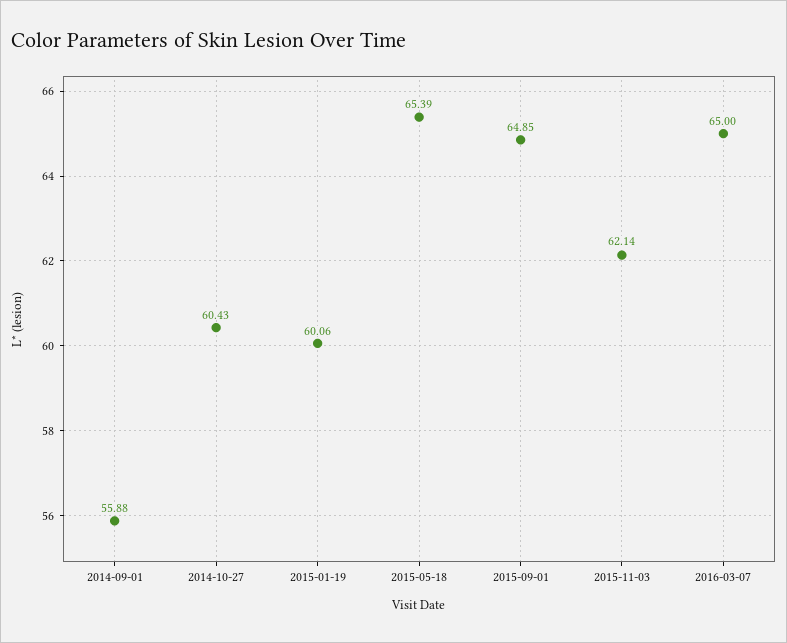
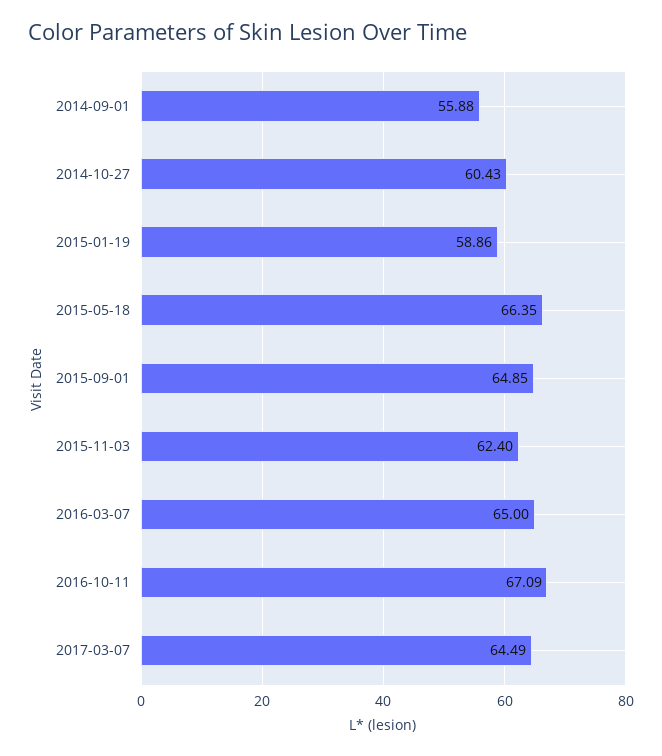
2015-01-19: 60.06 -> 58.86
2015-05-18: 65.39 -> 66.35
2015-11-03: 62.14 -> 62.4
2016-10-11: none -> 67.09
2017-03-07: none -> 64.49

